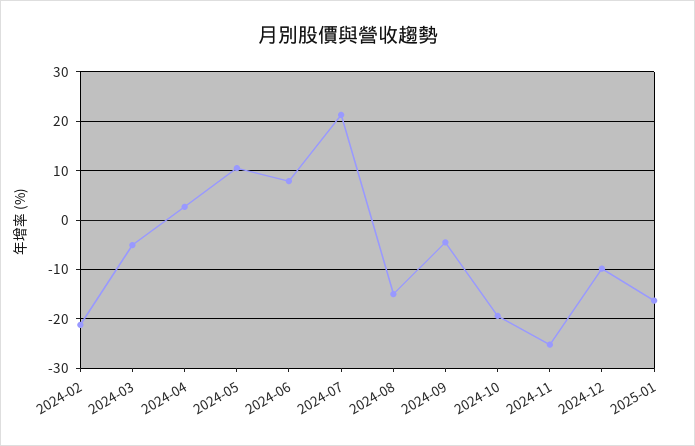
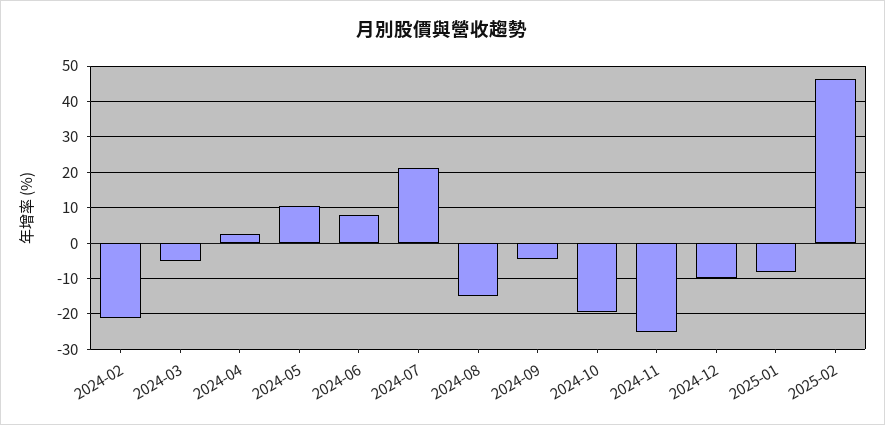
2025-01: -16 -> -8
2025-02: none -> 46

